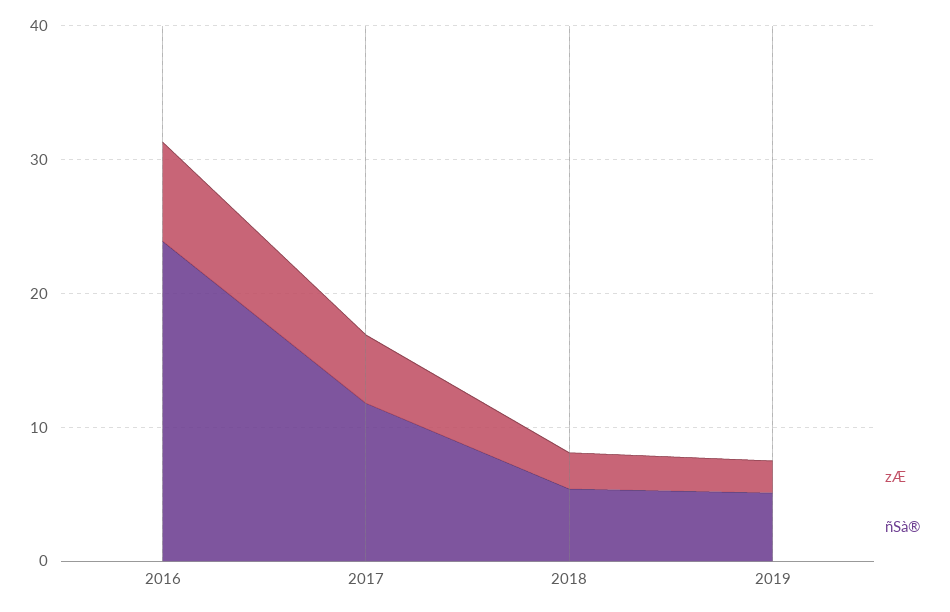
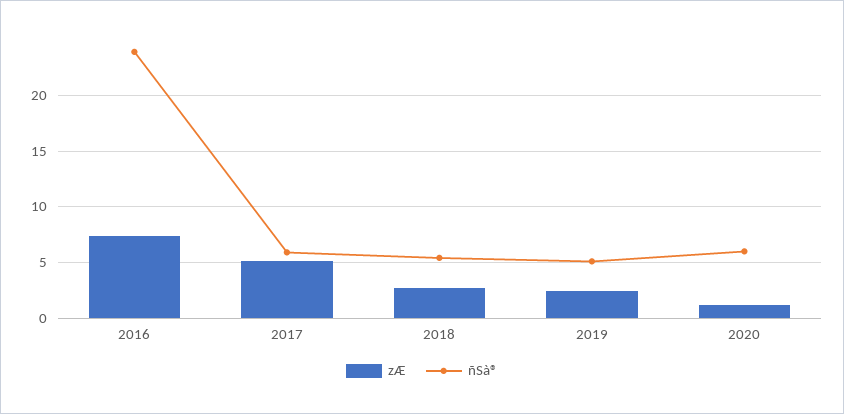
ñSà®, 2017: 12 -> 6
zÆ, 2020: none -> 1
ñSà®, 2020: none -> 6

